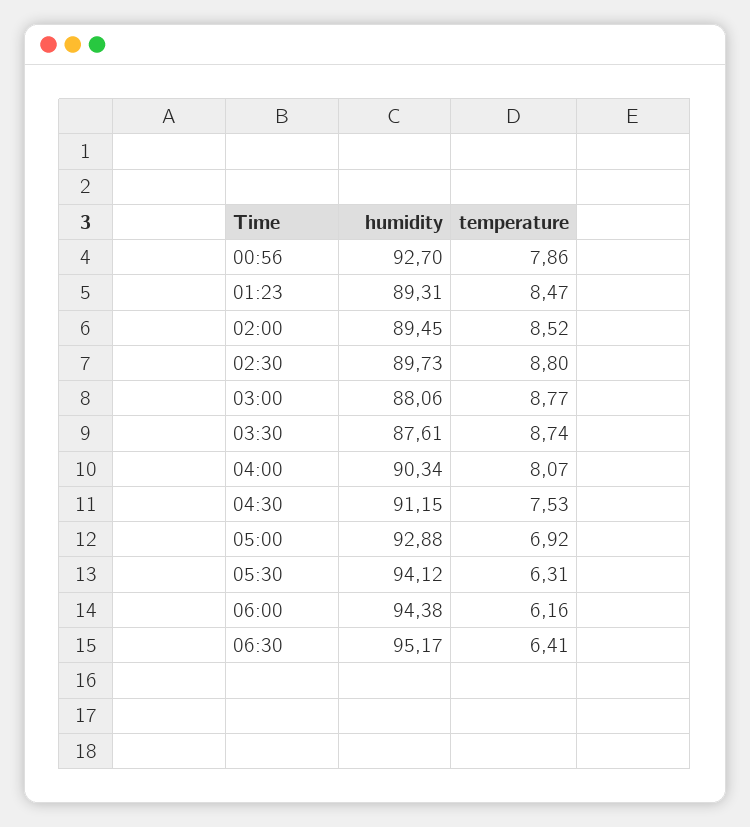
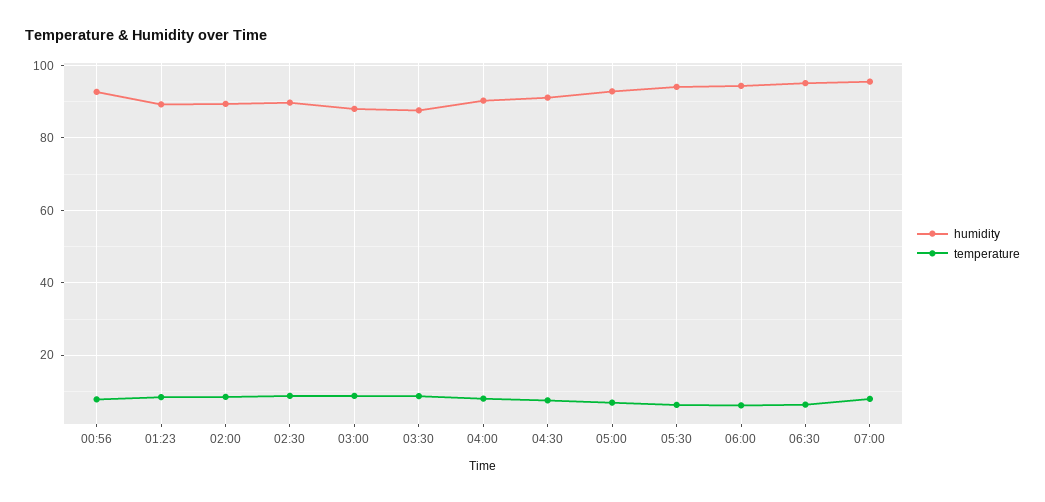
humidity, 07:00: none -> 96
temperature, 07:00: none -> 8

